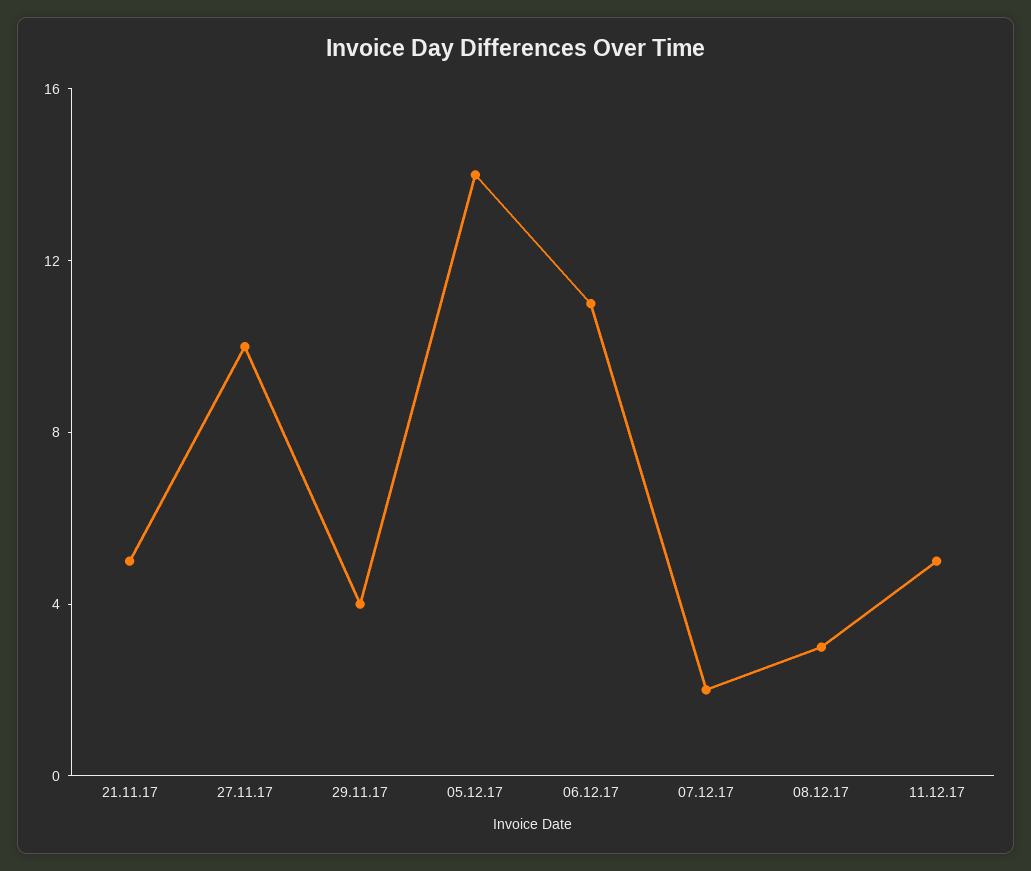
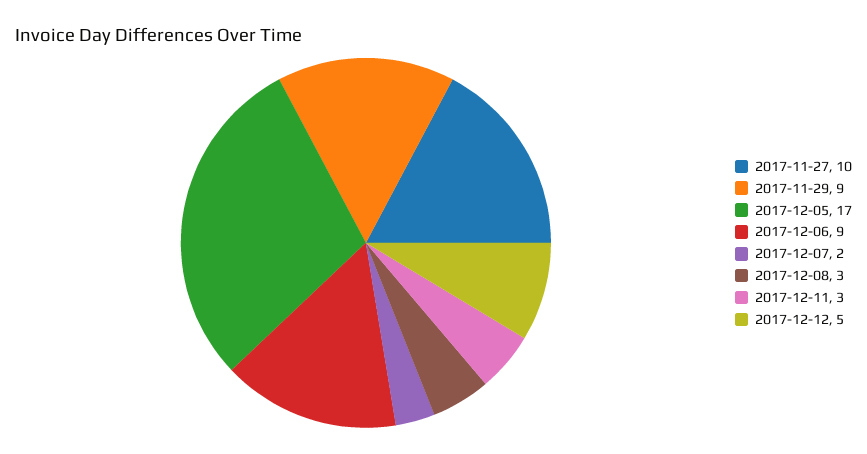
21.11.17: 5 -> none
29.11.17: 4 -> 9
05.12.17: 14 -> 17
06.12.17: 11 -> 9
11.12.17: 5 -> 3
2017-12-12: none -> 5

